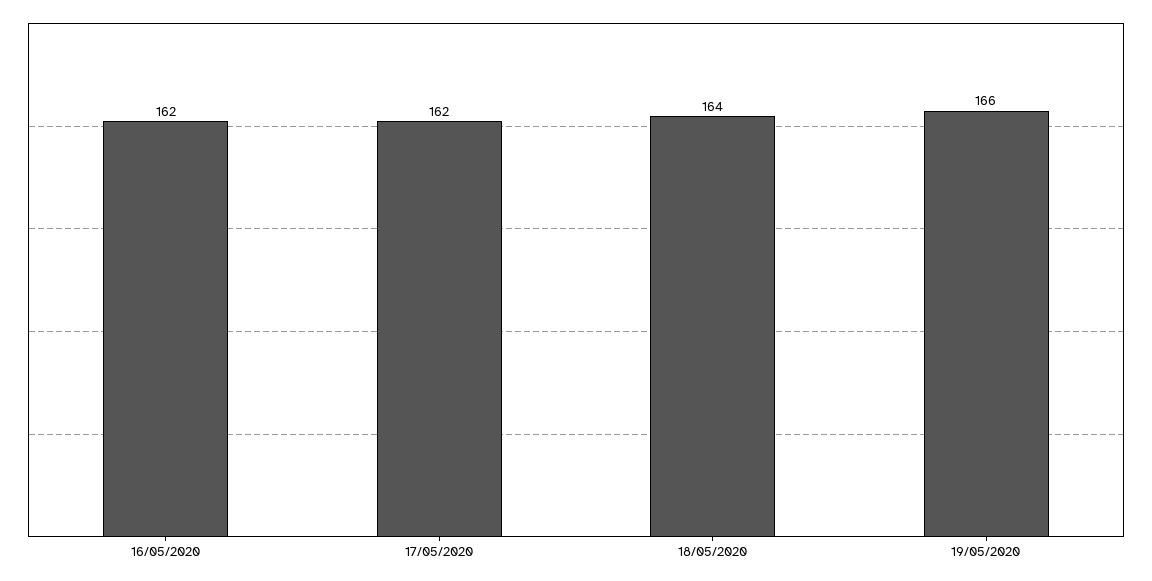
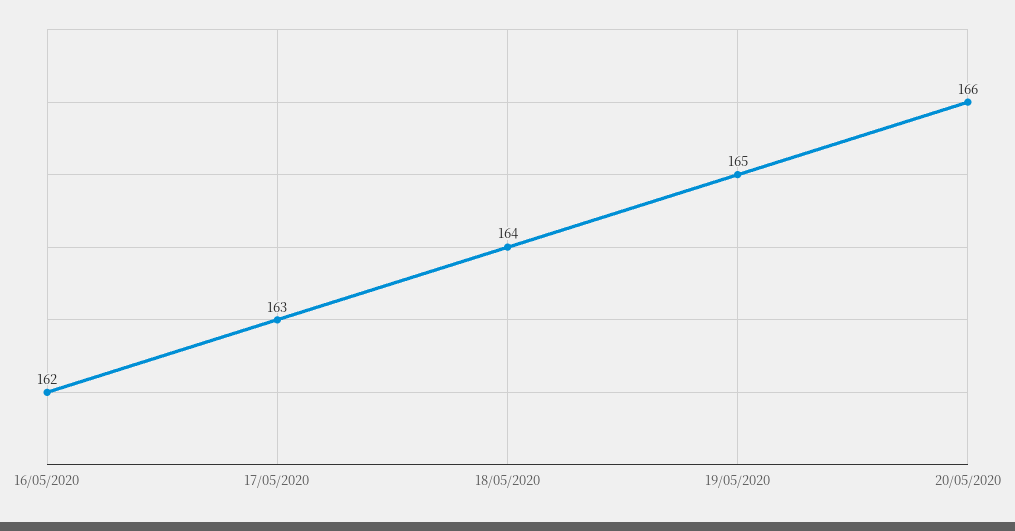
17/05/2020: 162 -> 163
19/05/2020: 166 -> 165
20/05/2020: none -> 166

